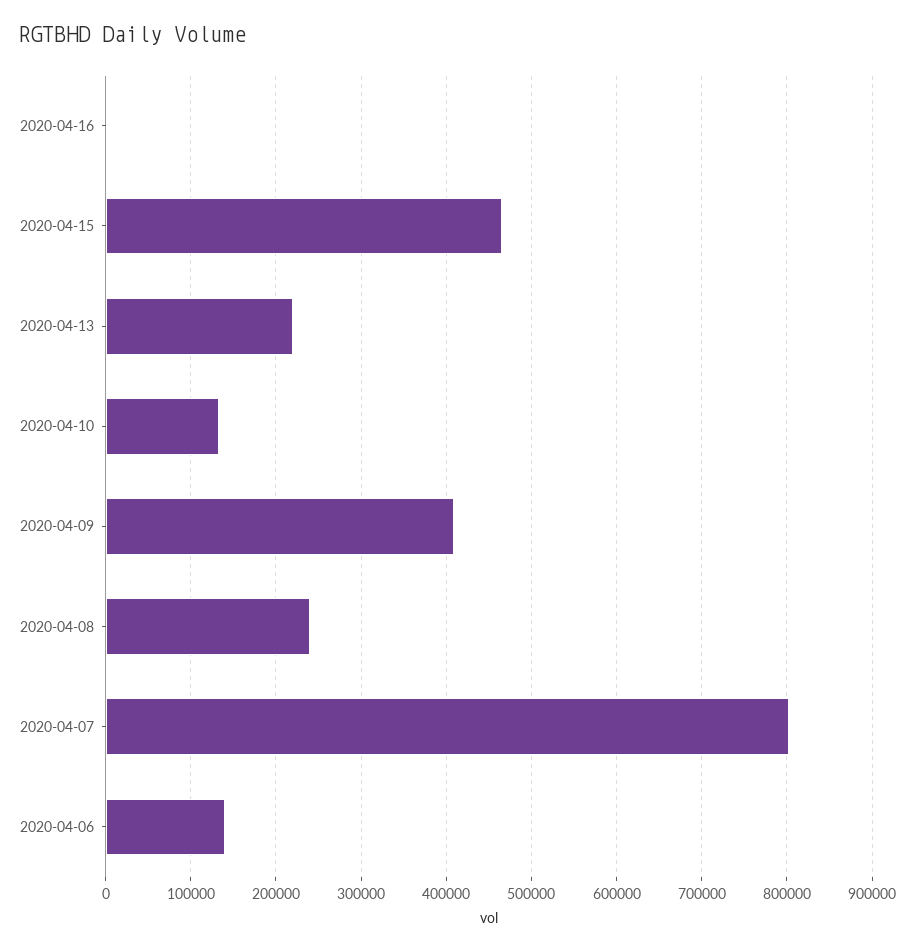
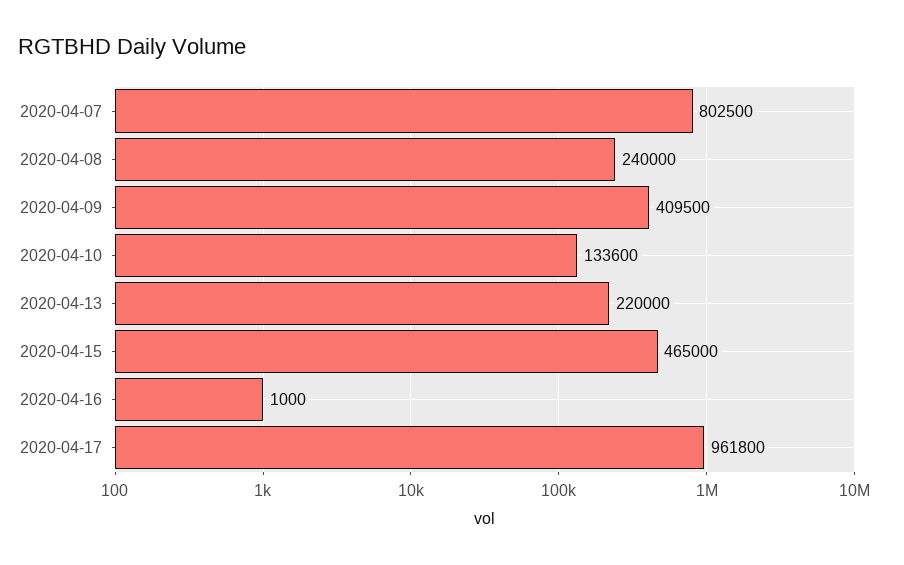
2020-04-06: 140000 -> none
2020-04-17: none -> 961800

